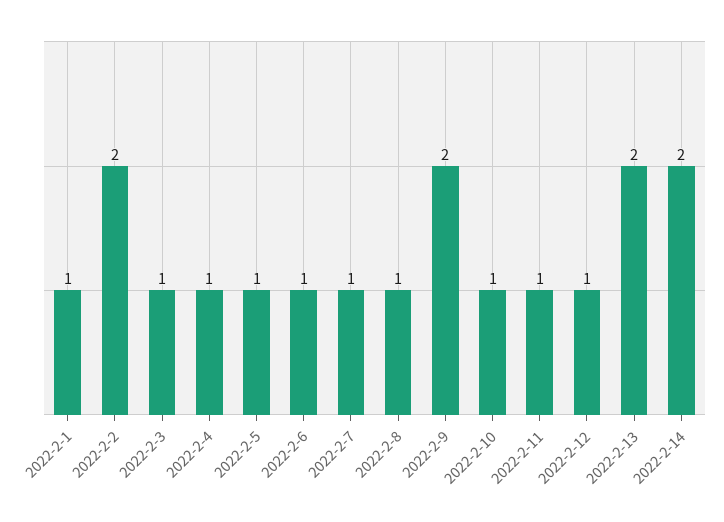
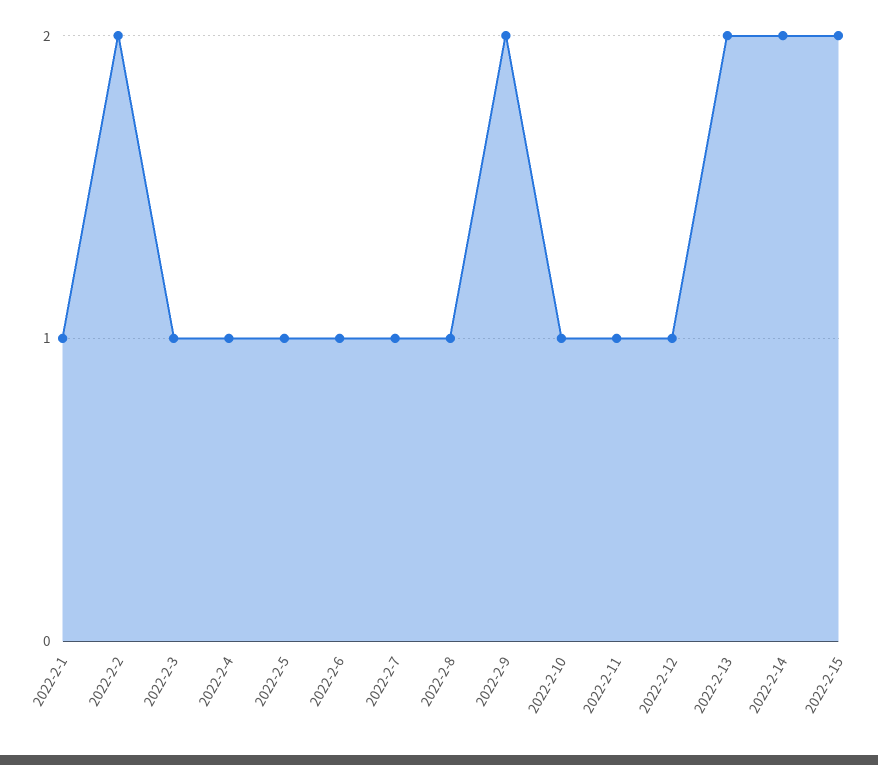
2022-2-15: none -> 2

